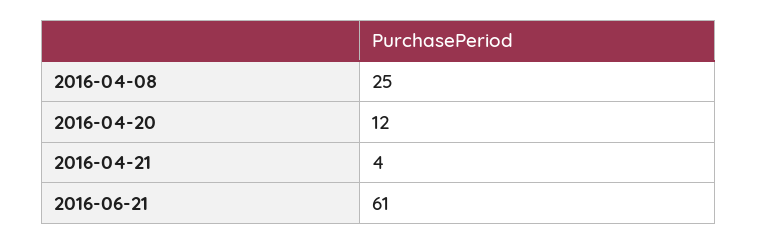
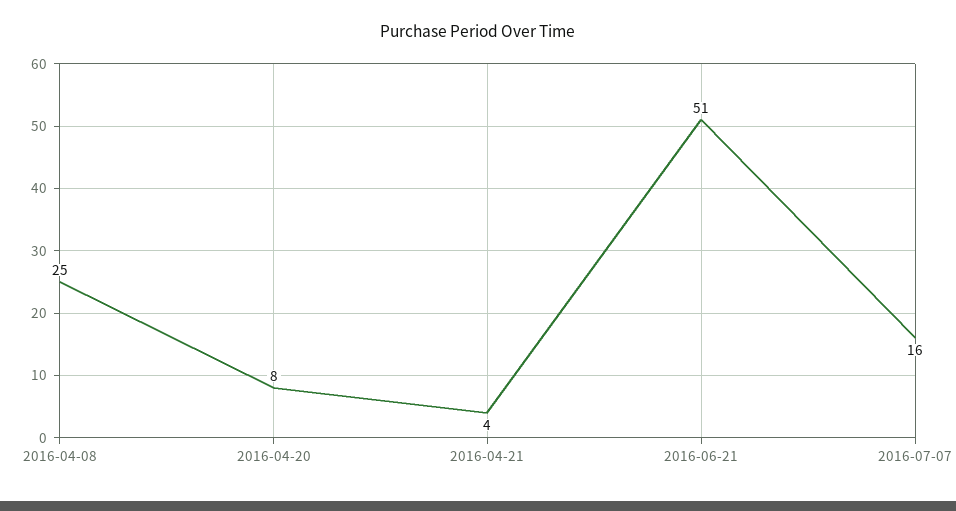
2016-04-20: 12 -> 8
2016-06-21: 61 -> 51
2016-07-07: none -> 16

